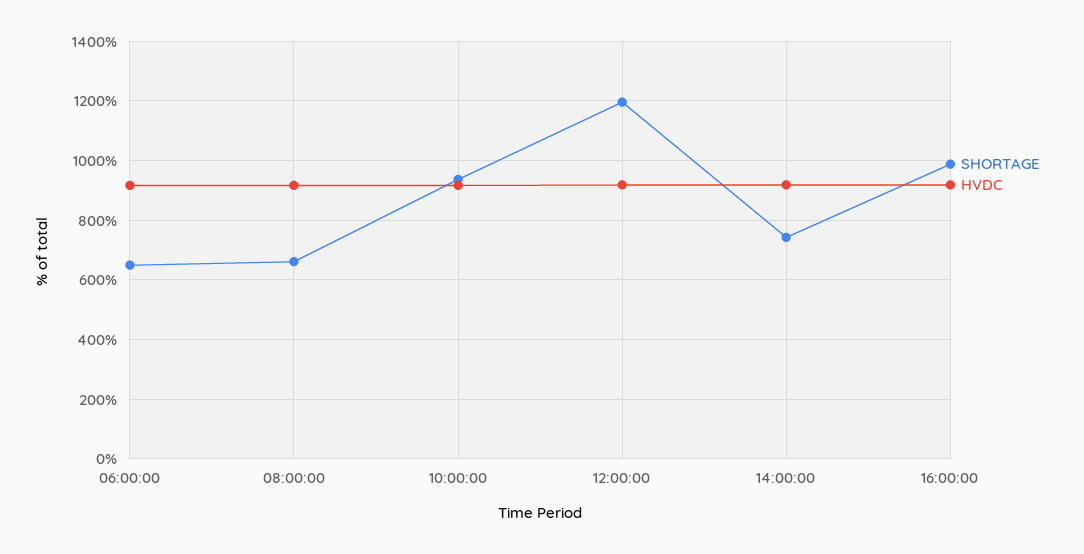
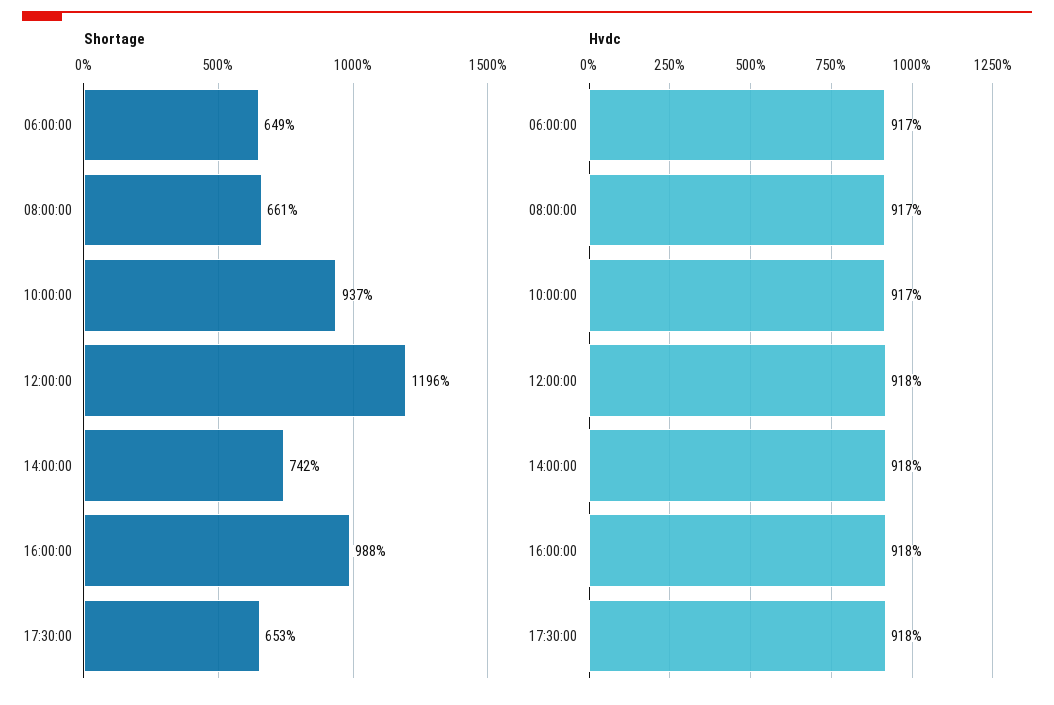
SHORTAGE, 17:30:00: none -> 653
HVDC, 17:30:00: none -> 918

